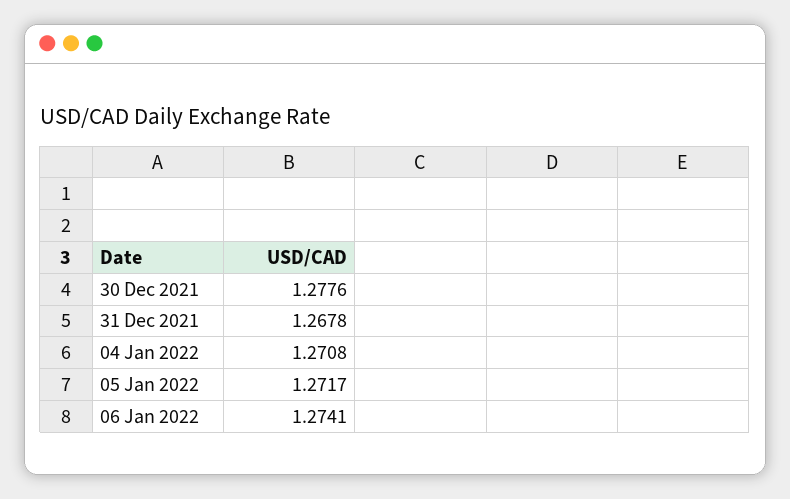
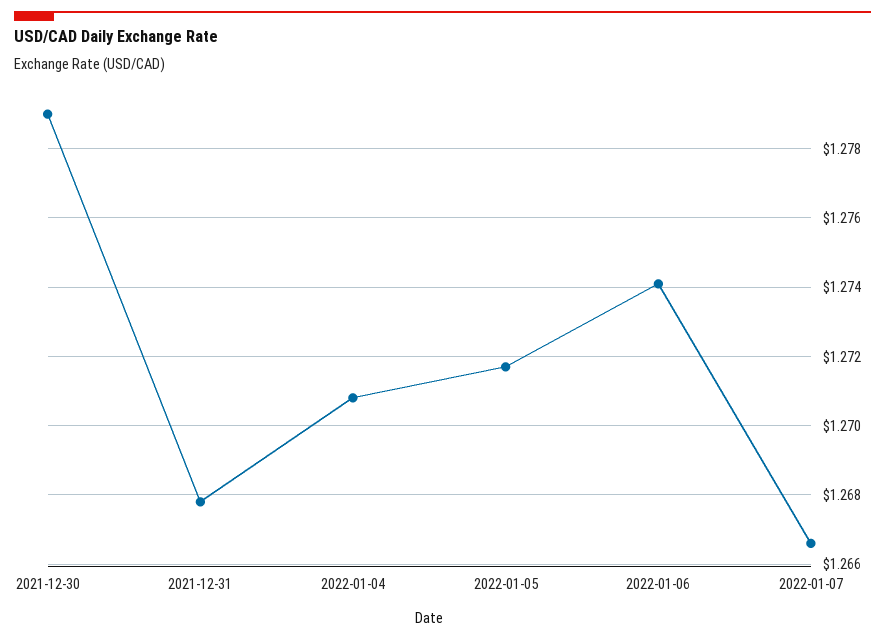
30 Dec 2021: 1.2776 -> 1.279
2022-01-07: none -> 1.2665

